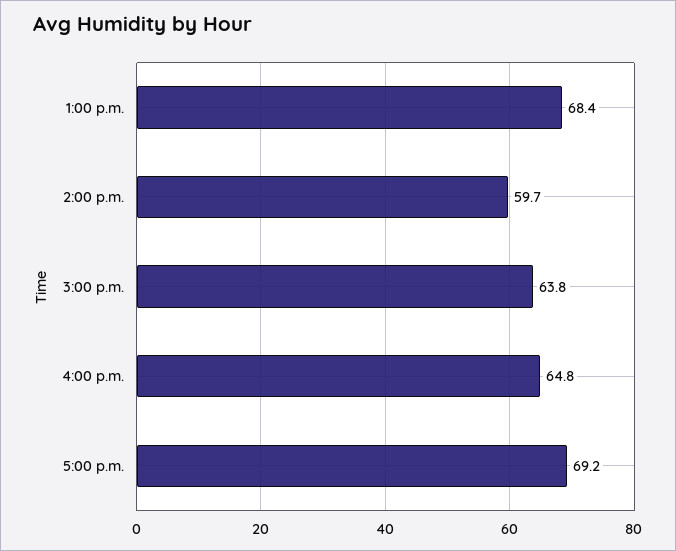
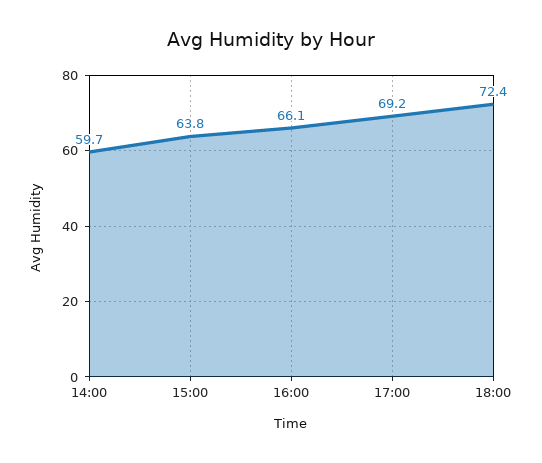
1:00 p.m.: 68.4 -> none
4:00 p.m.: 64.8 -> 66.1
18:00: none -> 72.4

